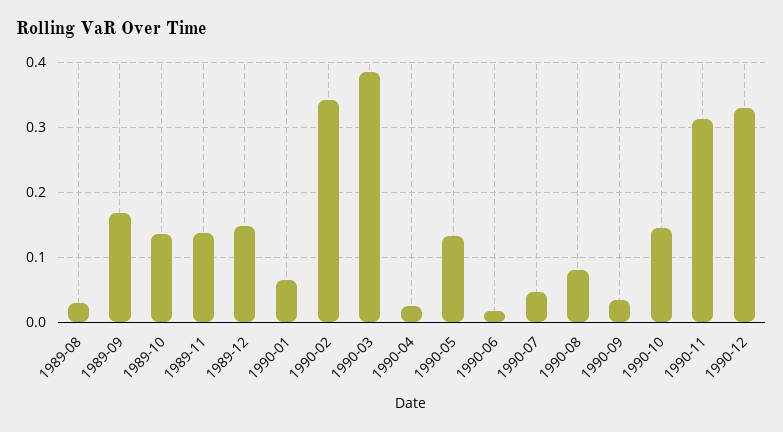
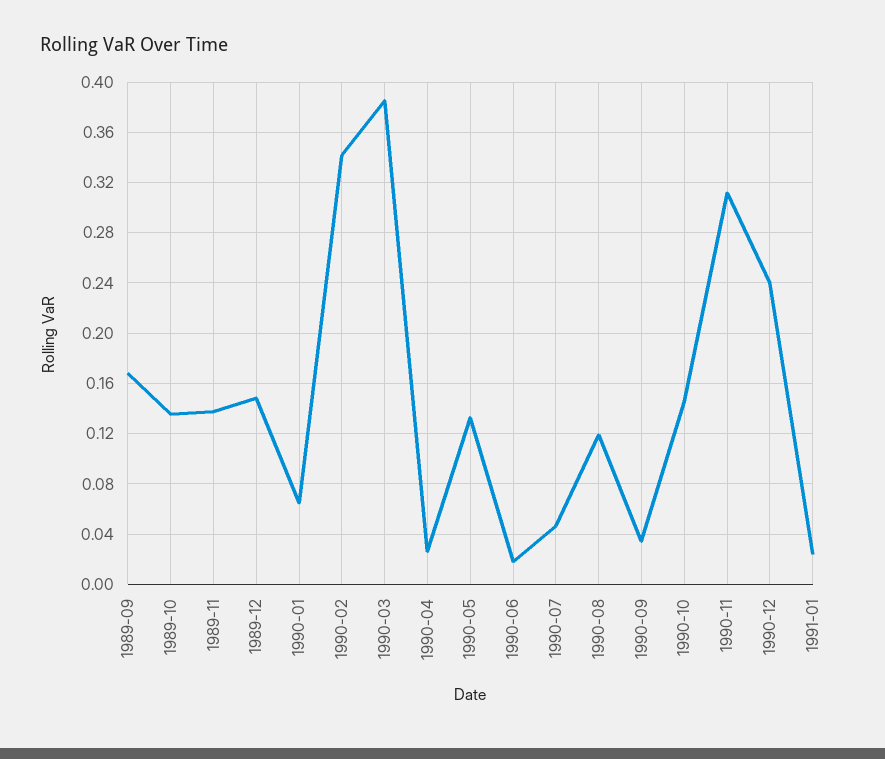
1989-08: 0.03 -> none
1990-08: 0.08 -> 0.12
1990-12: 0.33 -> 0.24
1991-01: none -> 0.025

